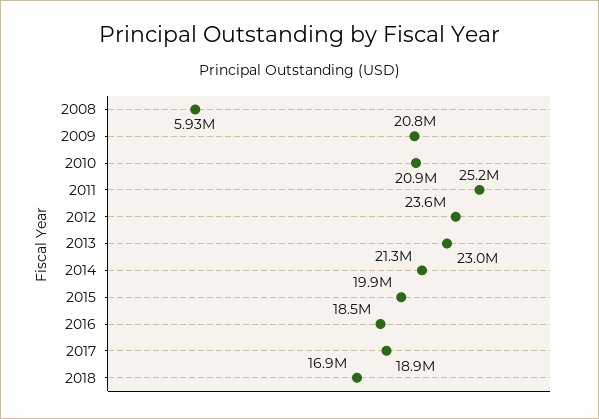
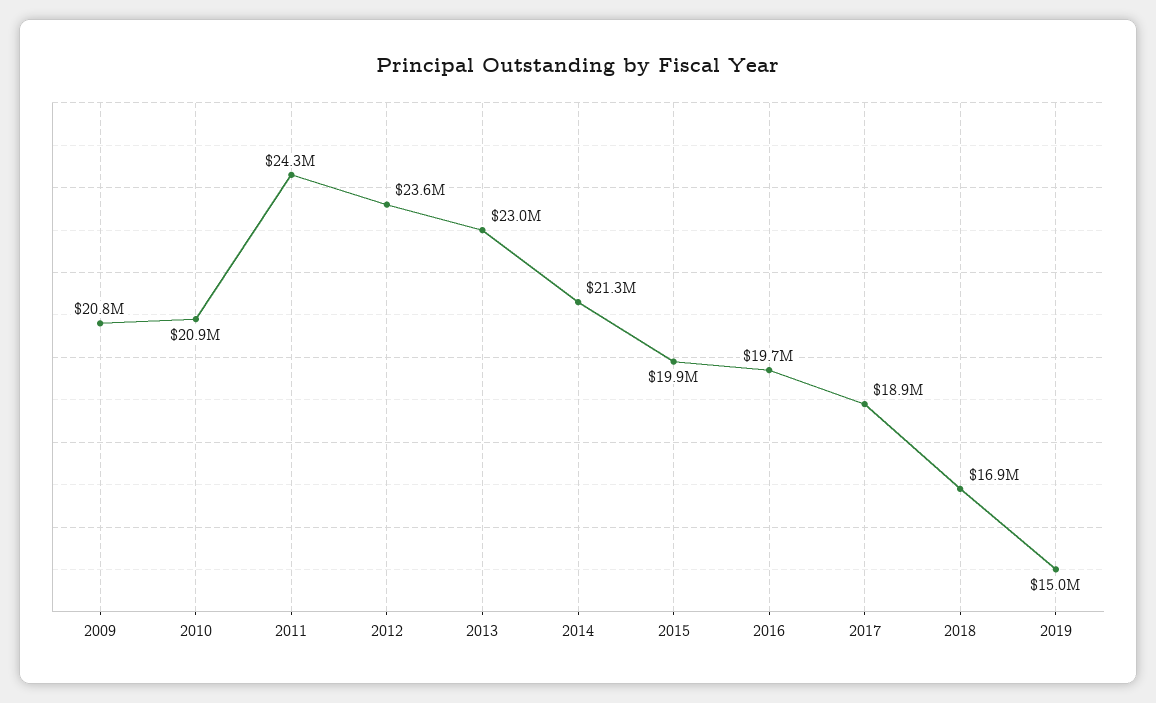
2008: 5930000 -> none
2011: 25200000 -> 24300000
2016: 18500000 -> 19700000
2019: none -> 15000000

